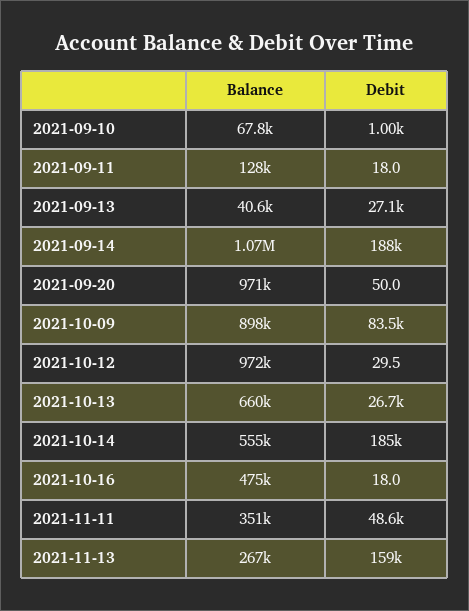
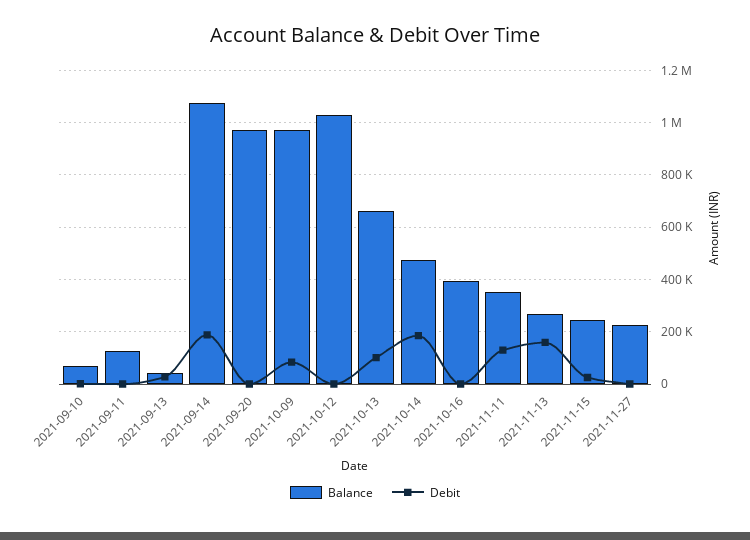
Balance, 2021-10-09: 898000 -> 975000
Balance, 2021-10-12: 972000 -> 1025000
Debit, 2021-10-13: 26700 -> 100000
Balance, 2021-10-14: 555000 -> 475000
Balance, 2021-10-16: 475000 -> 400000
Debit, 2021-11-11: 48600 -> 125000
Balance, 2021-11-15: none -> 250000
Debit, 2021-11-15: none -> 25000
Balance, 2021-11-27: none -> 225000
Debit, 2021-11-27: none -> 0

